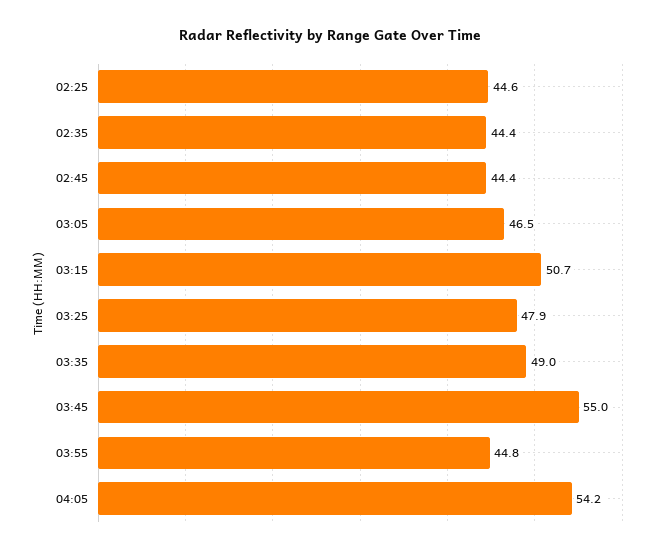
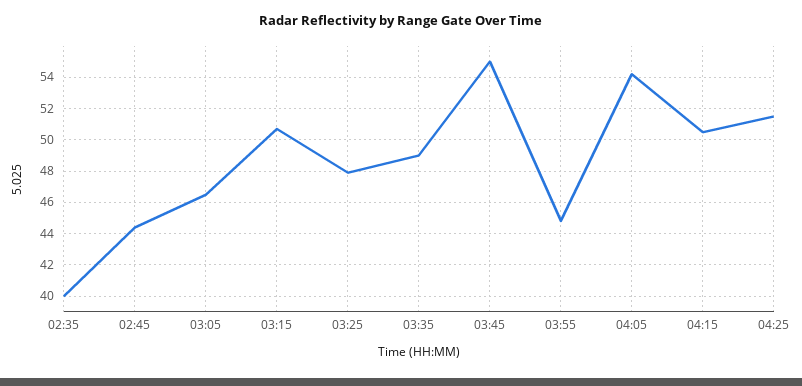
02:25: 44.6 -> none
02:35: 44.4 -> 40
04:15: none -> 50.5
04:25: none -> 51.5

